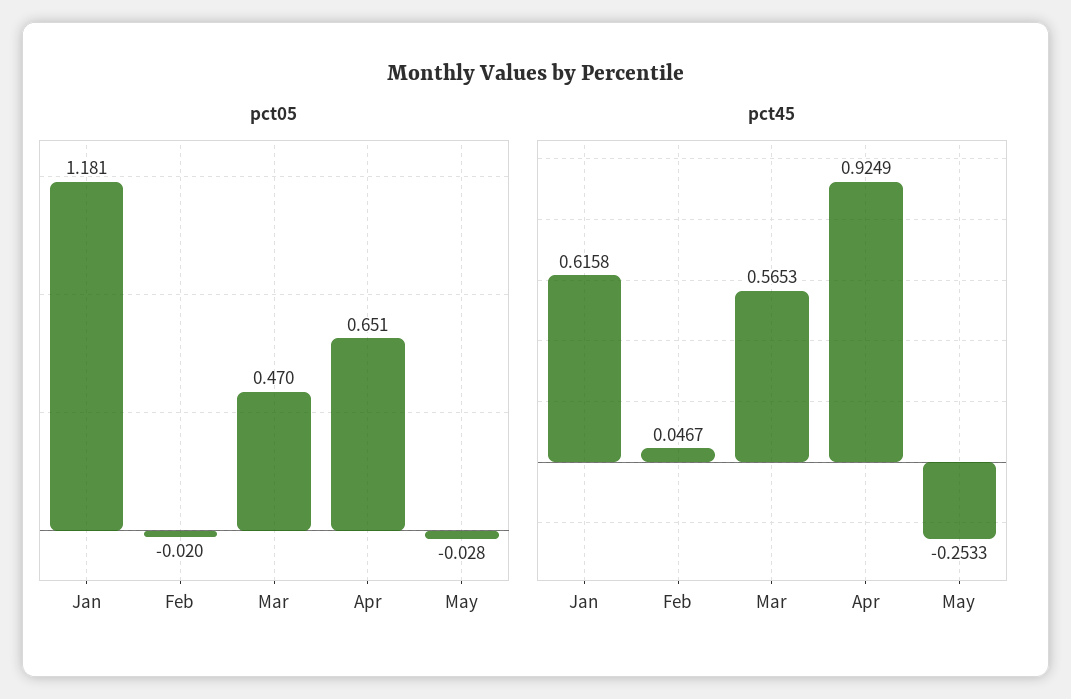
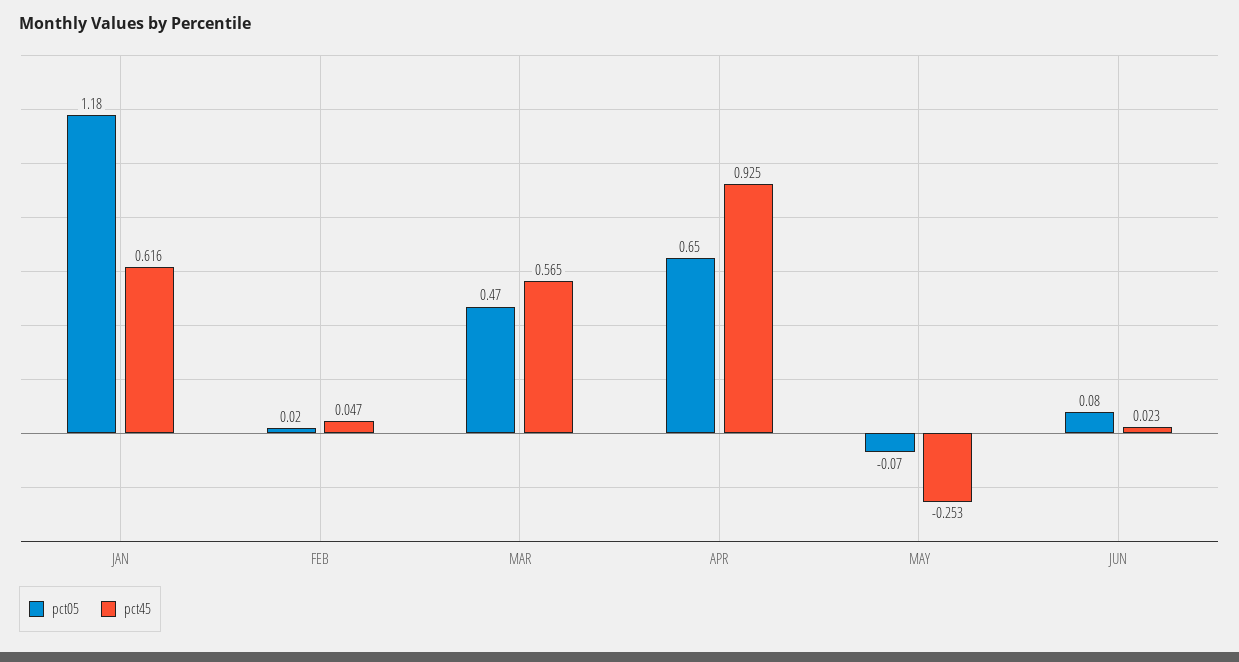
pct05, Feb: -0.02 -> 0.02
pct05, May: -0.028 -> -0.07
pct05, JUN: none -> 0.08
pct45, JUN: none -> 0.023

